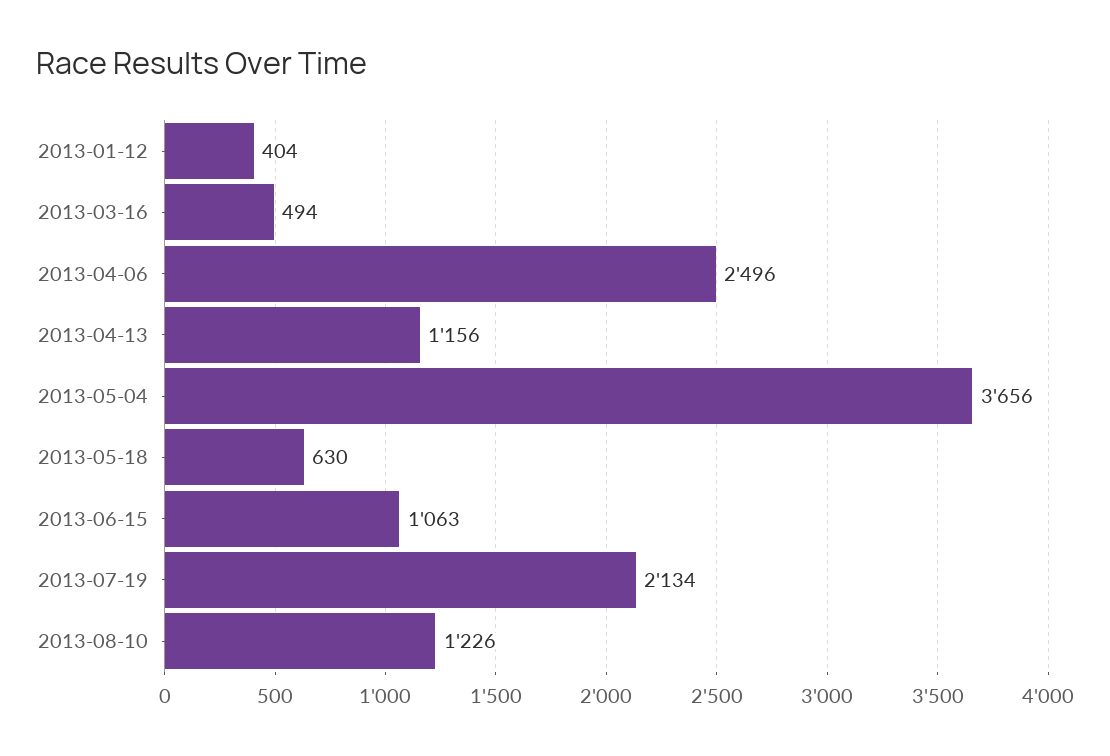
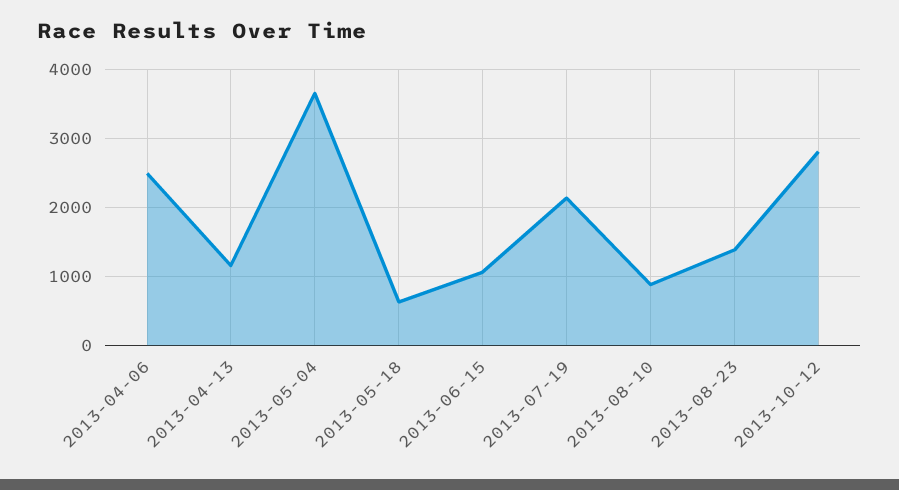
2013-01-12: 404 -> none
2013-03-16: 494 -> none
2013-08-10: 1226 -> 900
2013-08-23: none -> 1400
2013-10-12: none -> 2800

